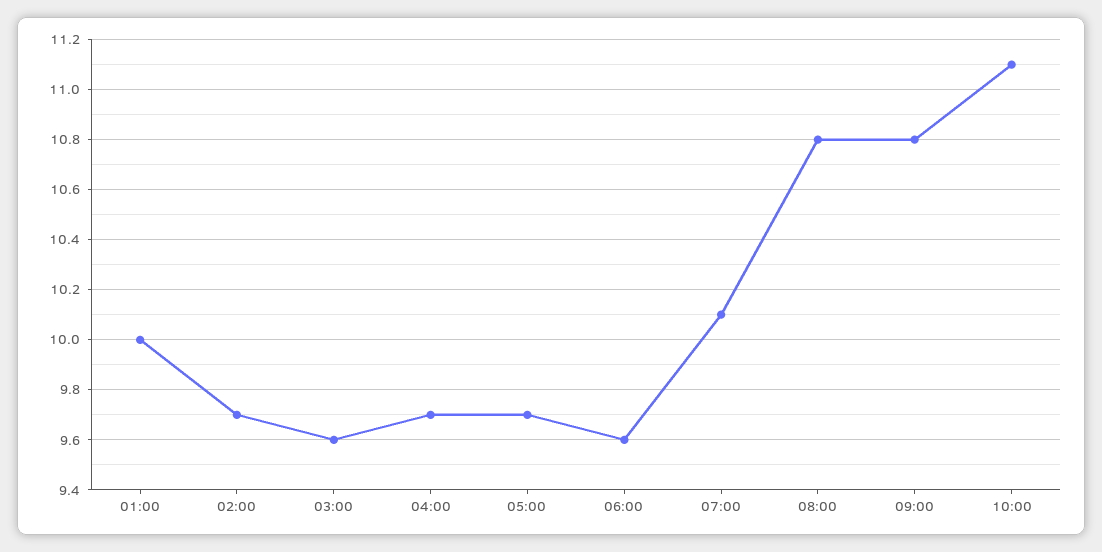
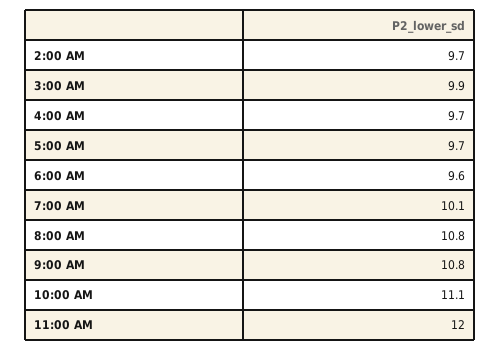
01:00: 10 -> none
03:00: 9.6 -> 9.9
11:00 AM: none -> 12

